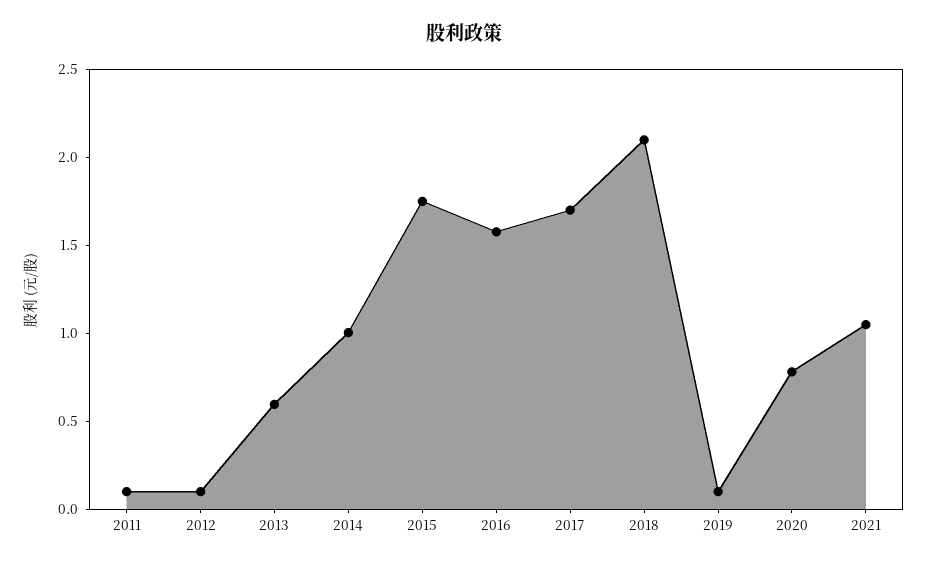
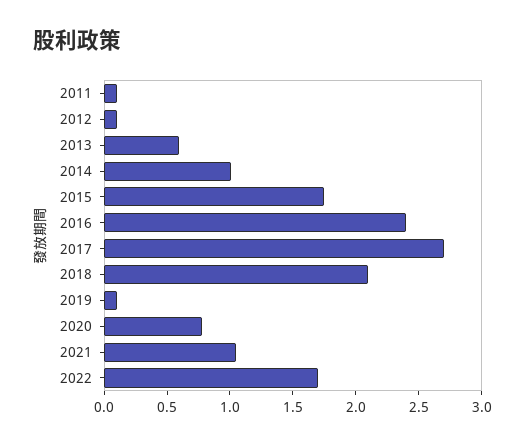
2016: 1.6 -> 2.4
2017: 1.7 -> 2.7
2022: none -> 1.7

